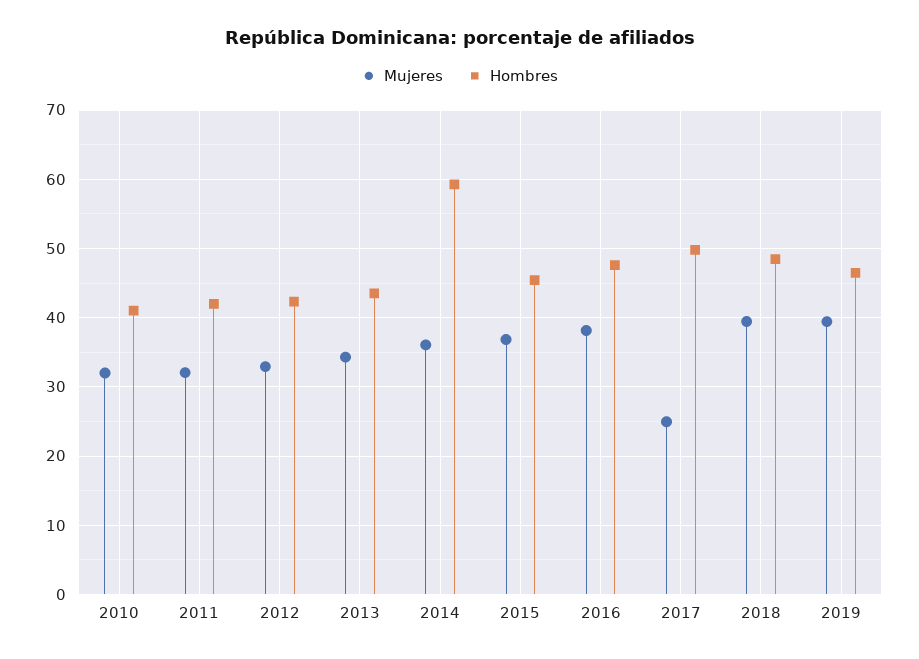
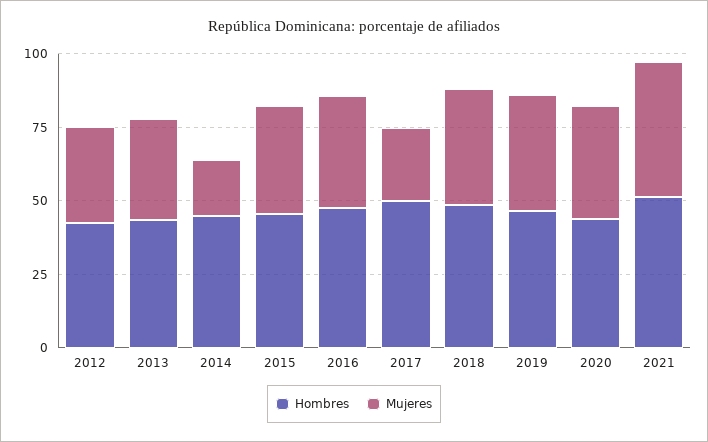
Mujeres, 2010: 32 -> none
Hombres, 2010: 41 -> none
Mujeres, 2011: 32 -> none
Hombres, 2011: 42 -> none
Mujeres, 2014: 36 -> 20
Hombres, 2014: 59 -> 45
Hombres, 2020: none -> 45
Mujeres, 2020: none -> 40
Hombres, 2021: none -> 50
Mujeres, 2021: none -> 45

